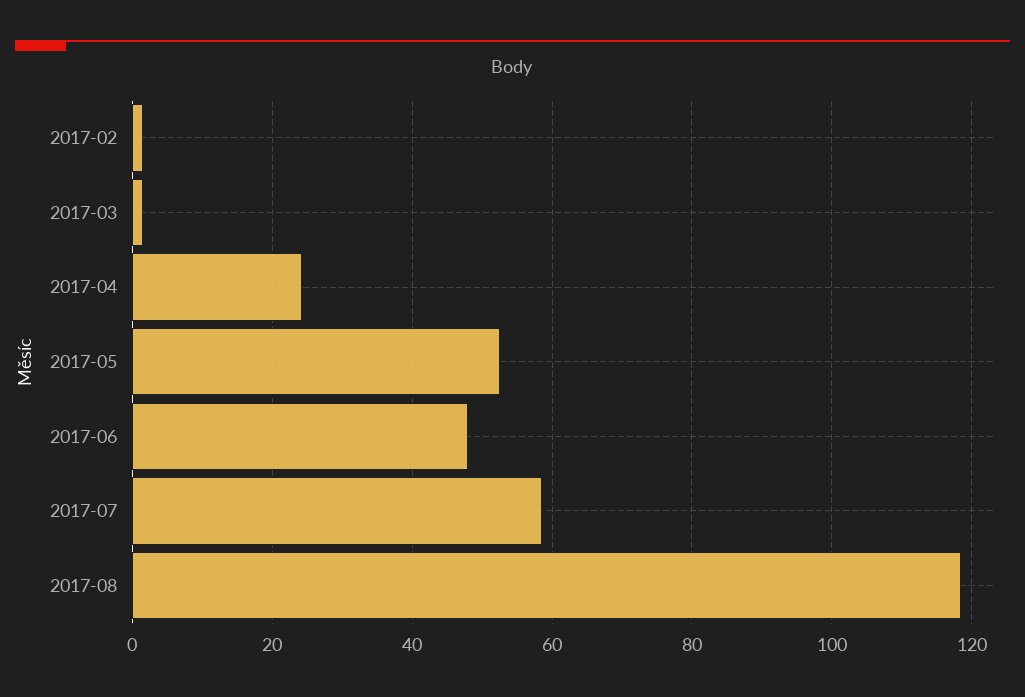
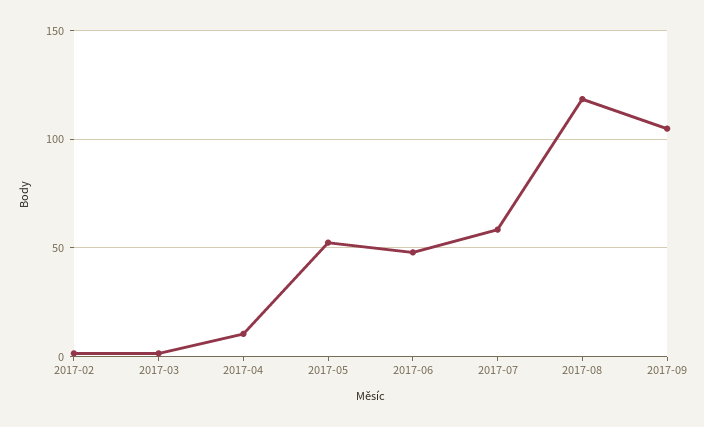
2017-04: 24 -> 10
2017-09: none -> 105

